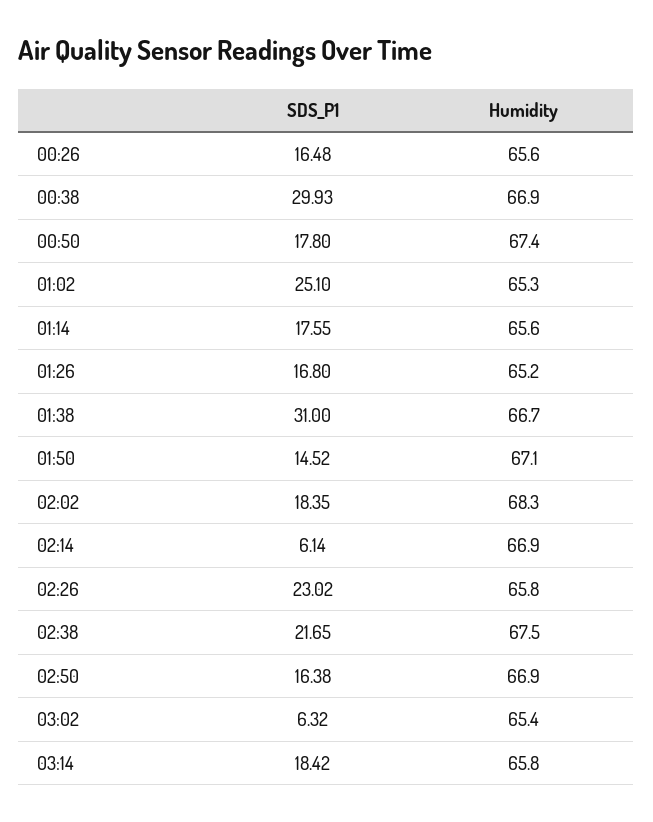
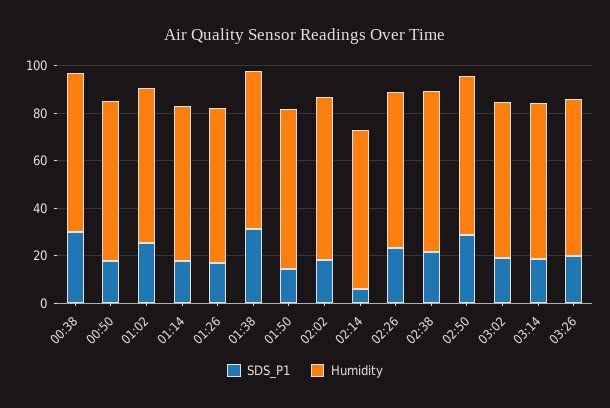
SDS_P1, 00:26: 16.48 -> none
Humidity, 00:26: 65.6 -> none
SDS_P1, 02:50: 16.38 -> 30
SDS_P1, 03:02: 6.32 -> 20
SDS_P1, 03:26: none -> 20
Humidity, 03:26: none -> 65

